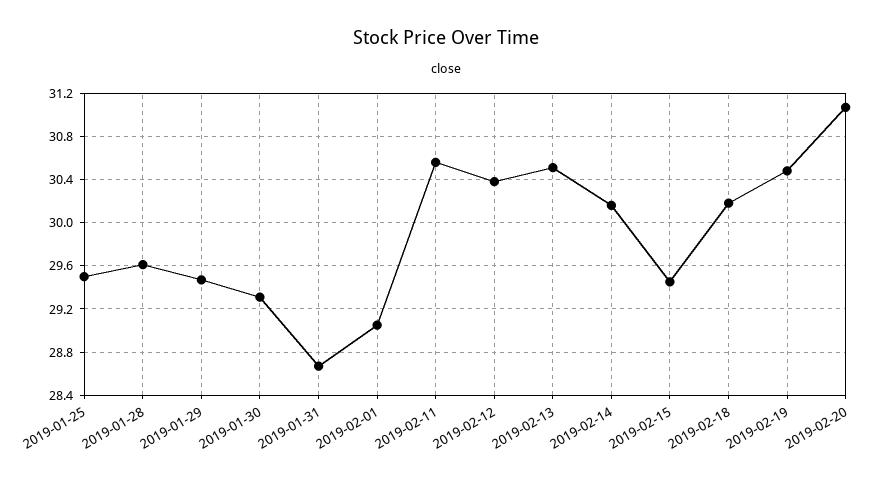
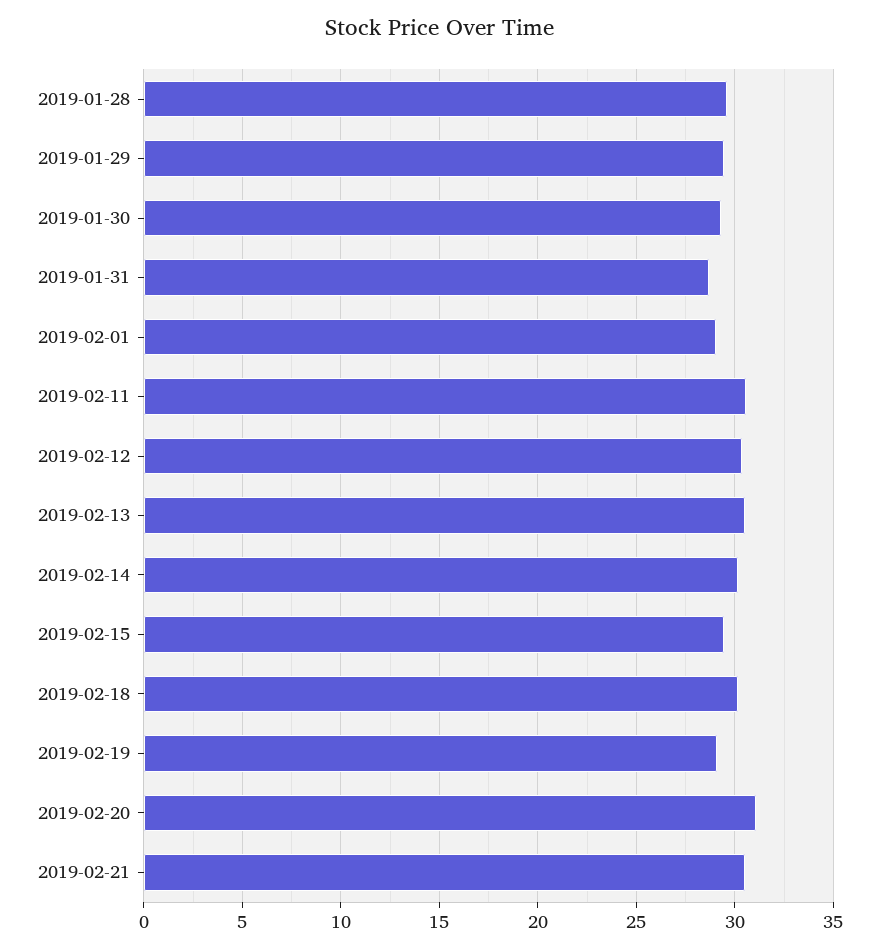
2019-01-25: 29.5 -> none
2019-02-19: 30.5 -> 29
2019-02-21: none -> 30.5

